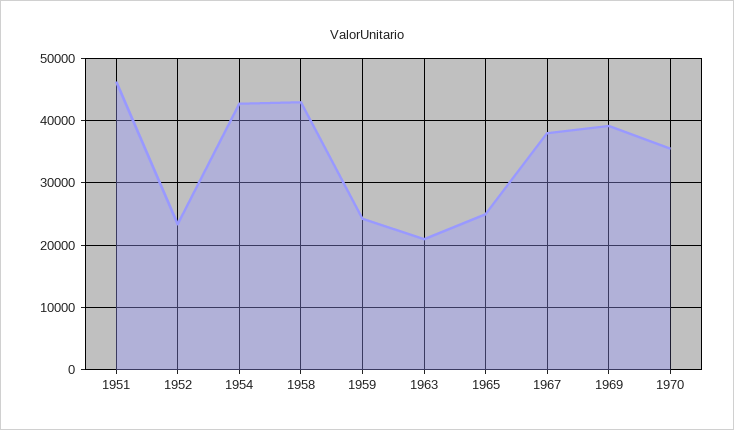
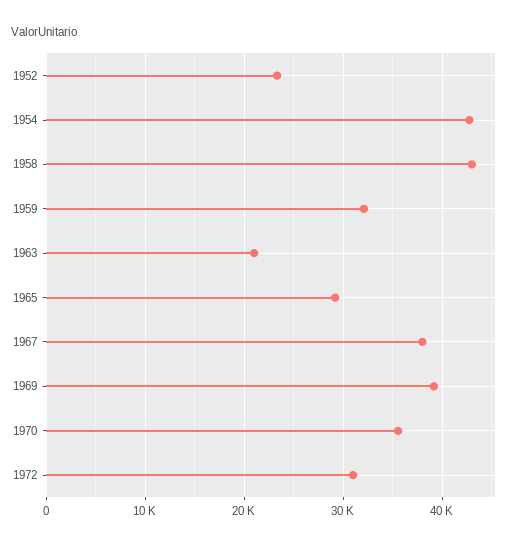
1951: 46000 -> none
1959: 24000 -> 32000
1965: 25000 -> 29000
1972: none -> 31000

